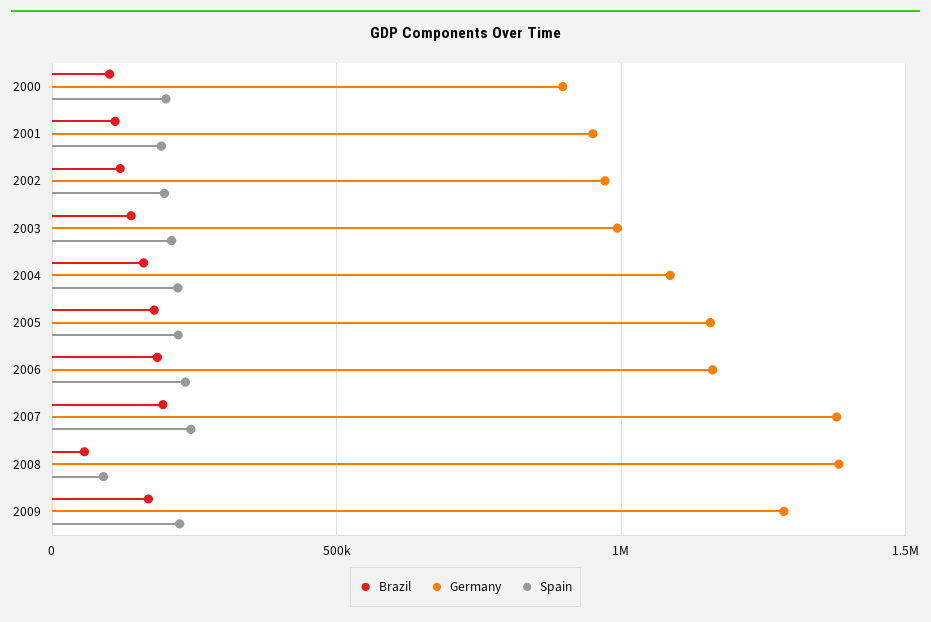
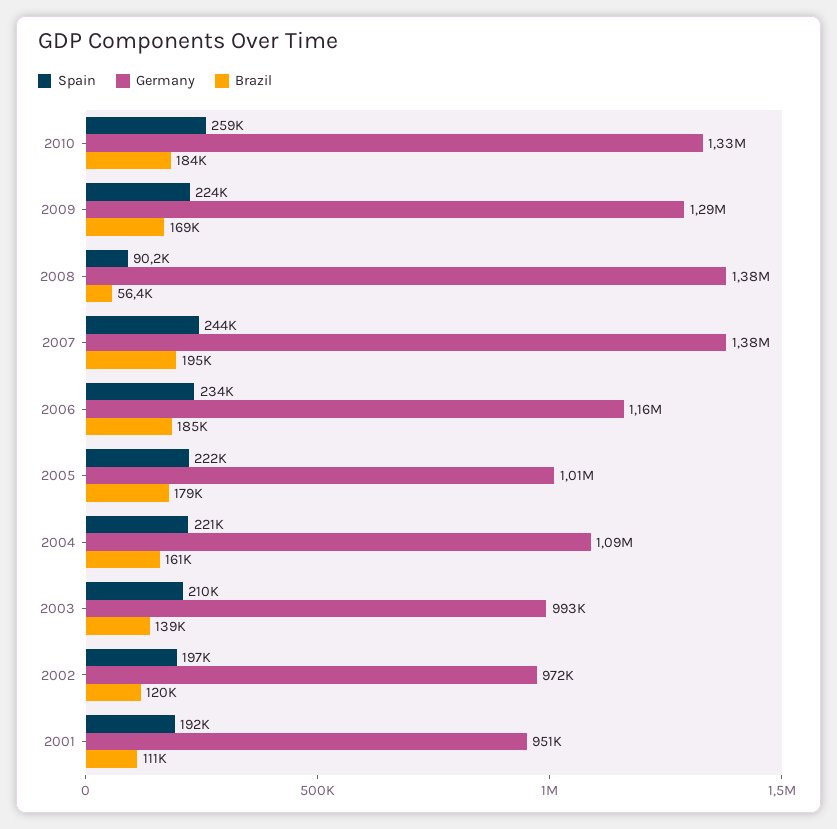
Brazil, 2000: 100000 -> none
Germany, 2000: 900000 -> none
Spain, 2000: 200000 -> none
Germany, 2005: 1150000 -> 1010000
Spain, 2010: none -> 259000
Germany, 2010: none -> 1330000
Brazil, 2010: none -> 184000

